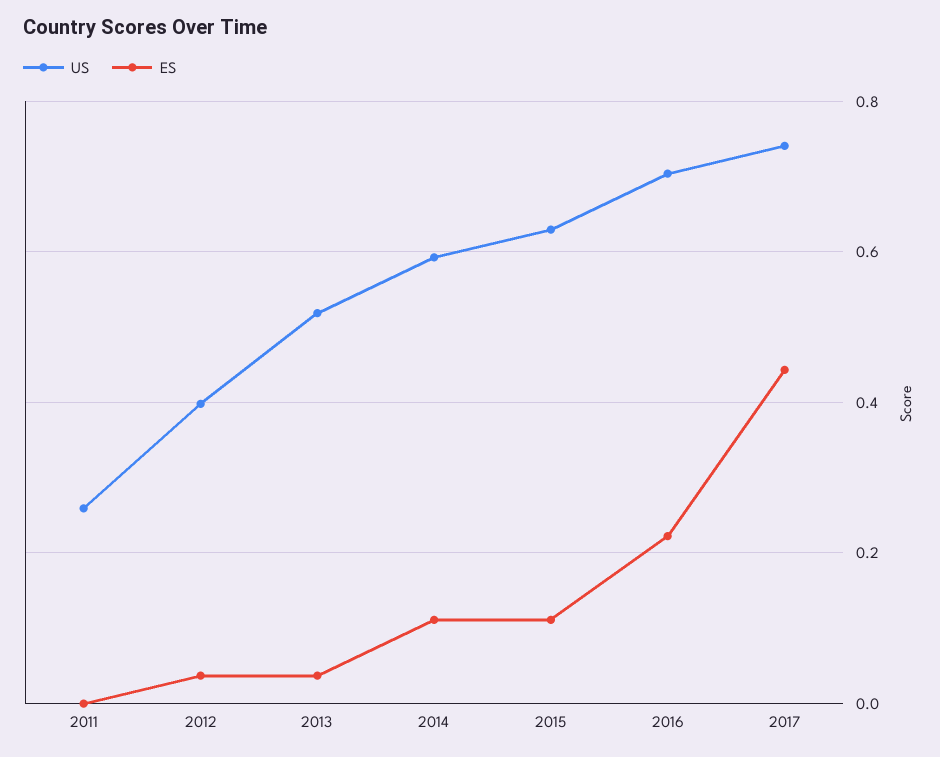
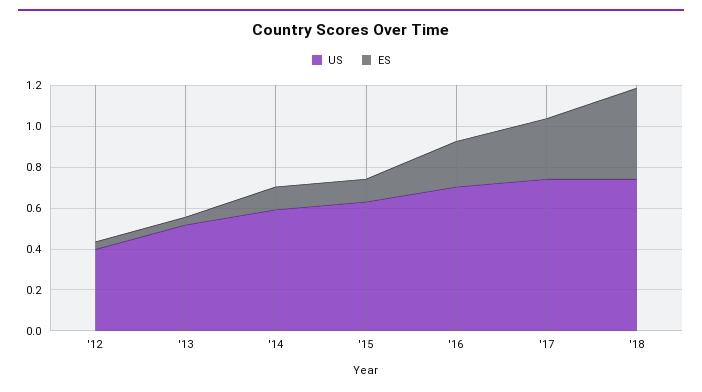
US, 2011: 0.26 -> none
ES, 2011: 0 -> none
ES, 2017: 0.44 -> 0.3
US, '18: none -> 0.75
ES, '18: none -> 0.45

